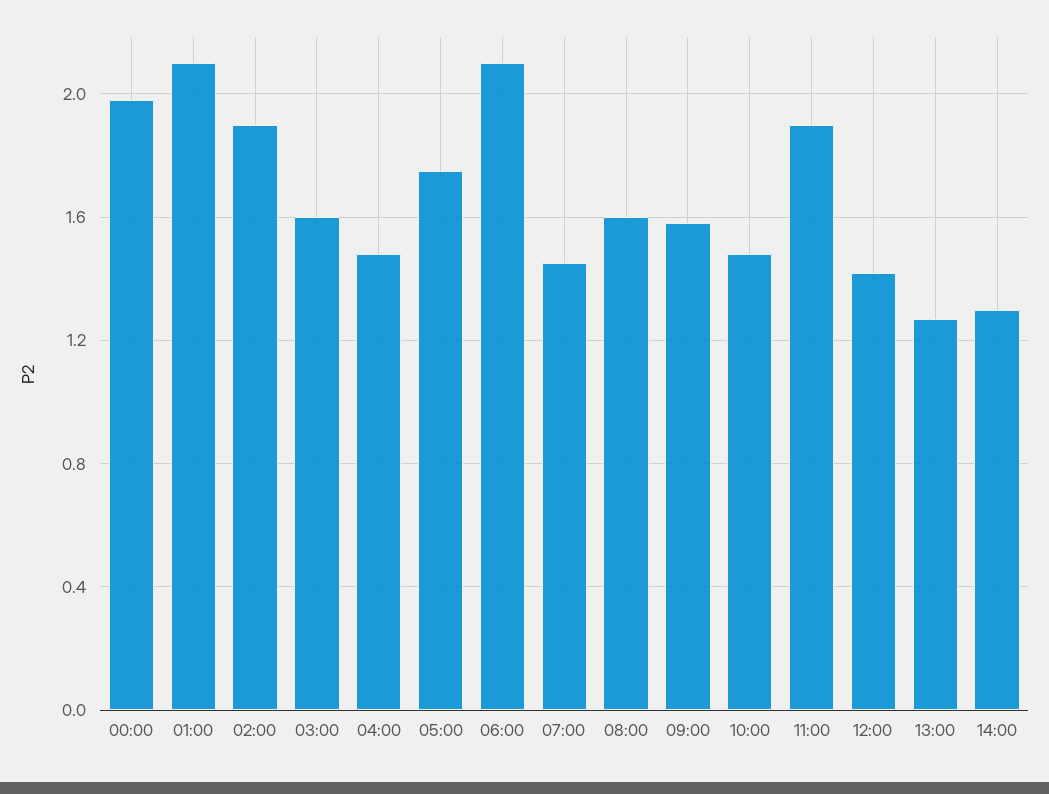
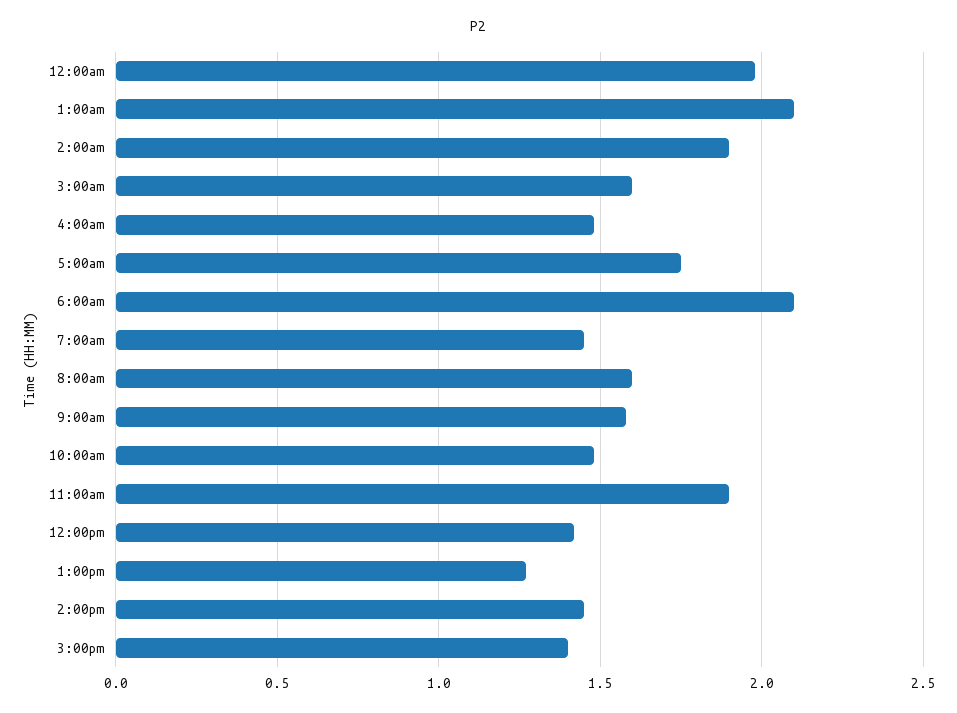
14:00: 1.3 -> 1.45
3:00pm: none -> 1.4

